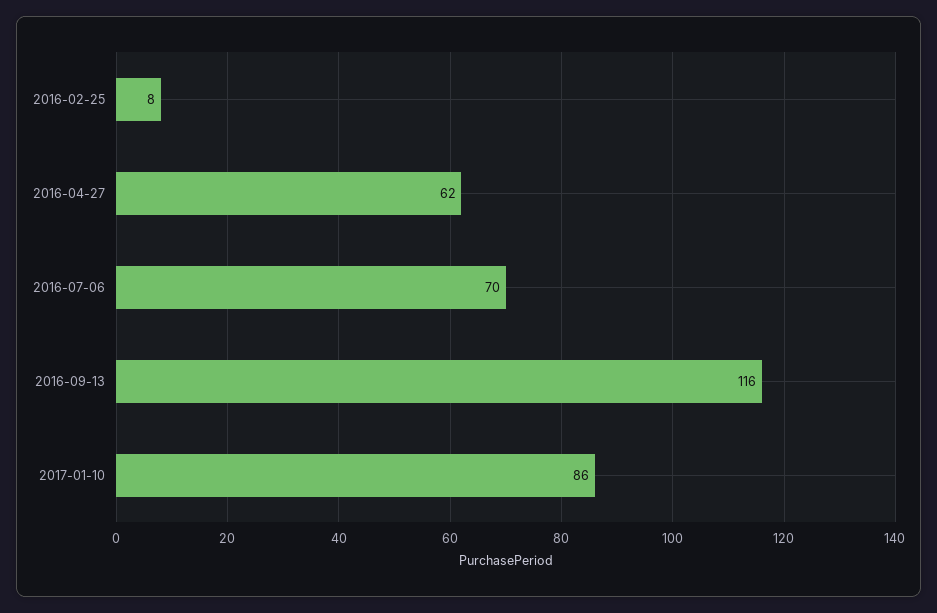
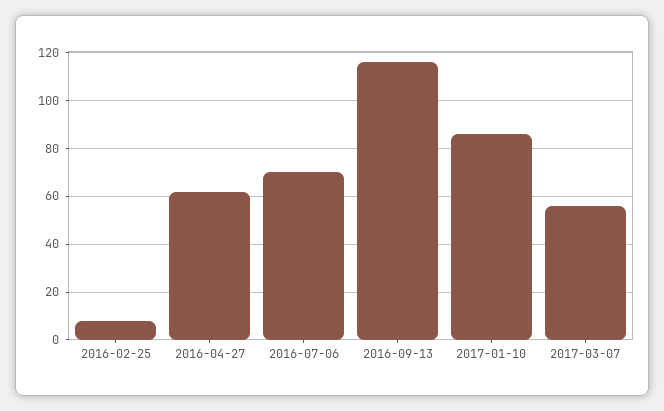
2017-03-07: none -> 55

